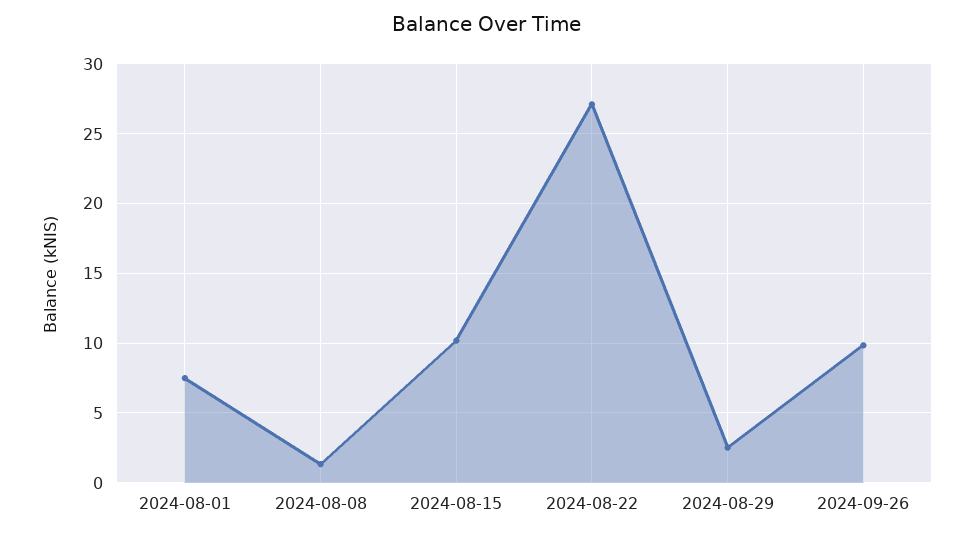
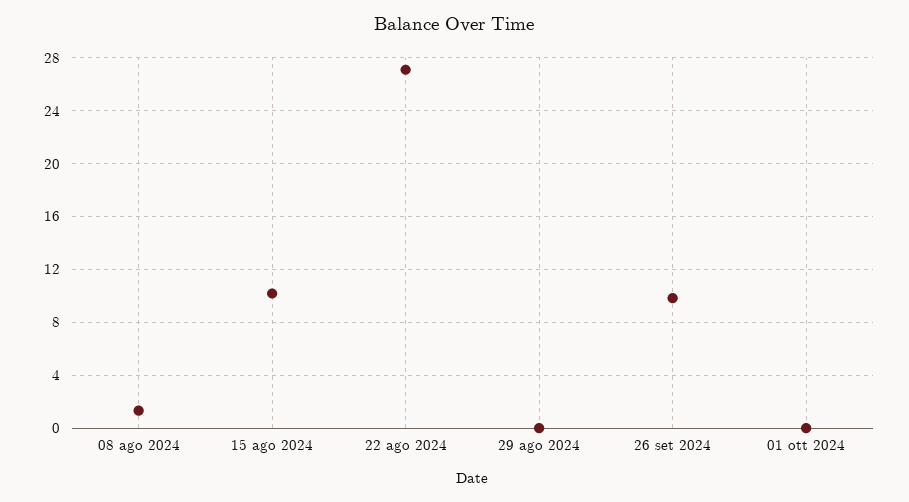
2024-08-01: 7.5 -> none
2024-08-29: 2.5 -> 0
01 ott 2024: none -> 0

